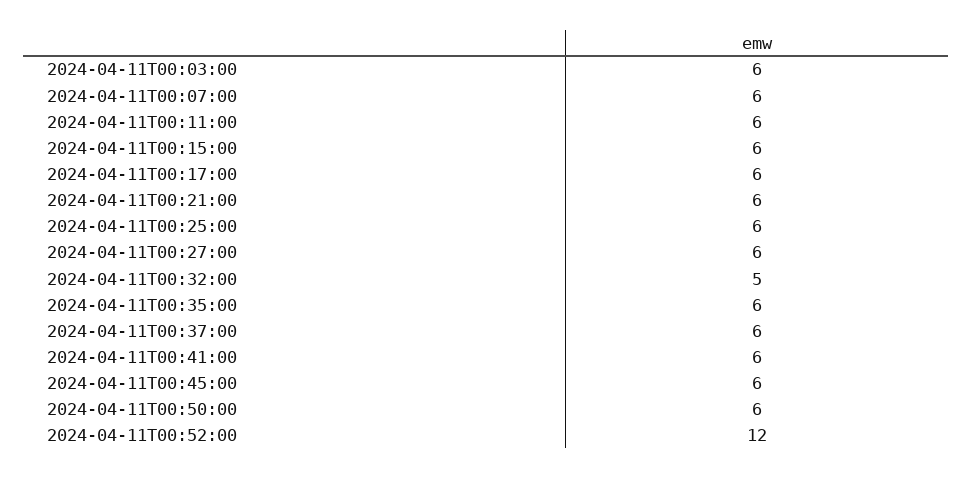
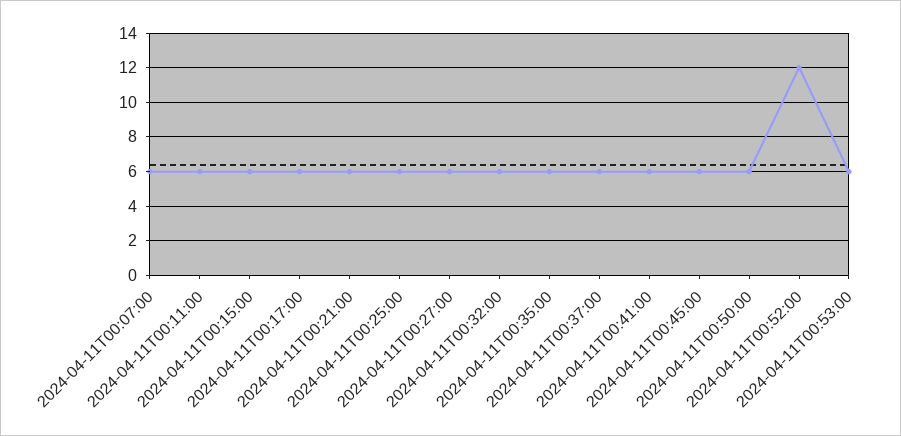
2024-04-11T00:03:00: 6 -> none
2024-04-11T00:32:00: 5 -> 6
2024-04-11T00:53:00: none -> 6

